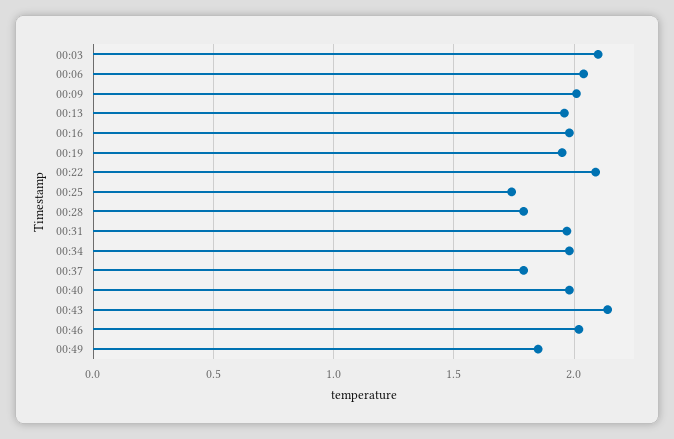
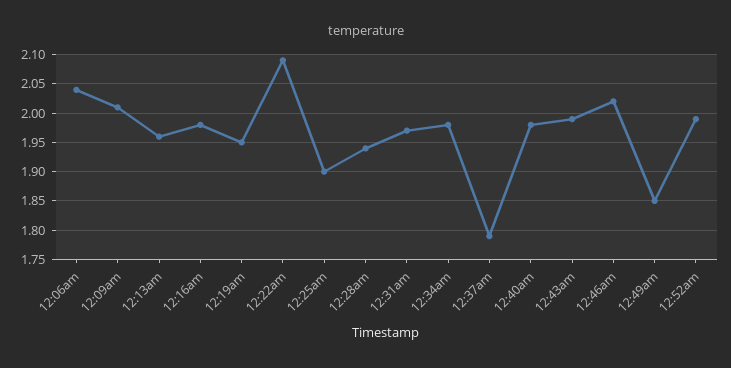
00:03: 2.1 -> none
00:25: 1.75 -> 1.9
00:28: 1.8 -> 1.95
00:43: 2.15 -> 2
12:52am: none -> 2

